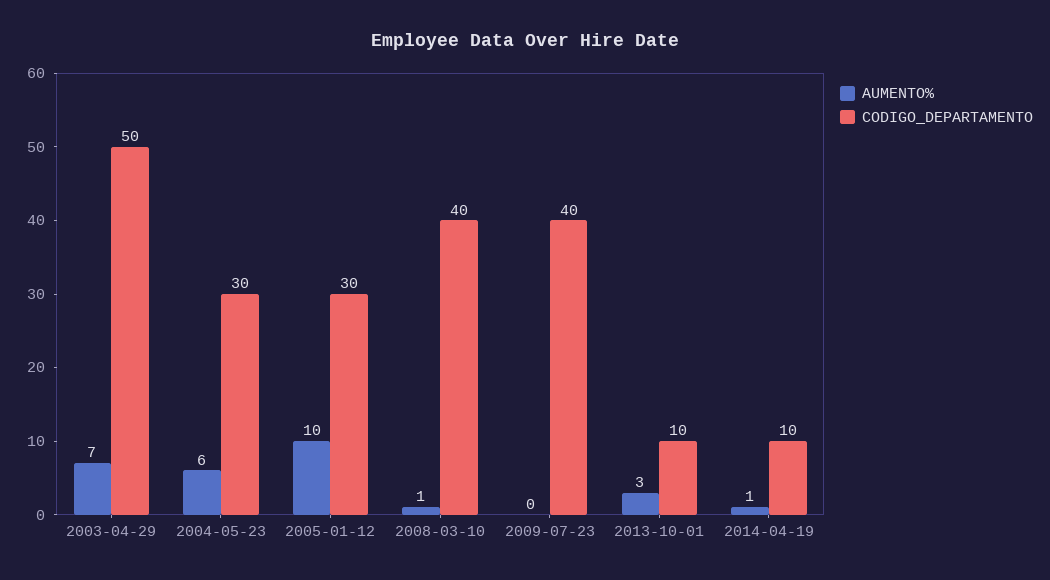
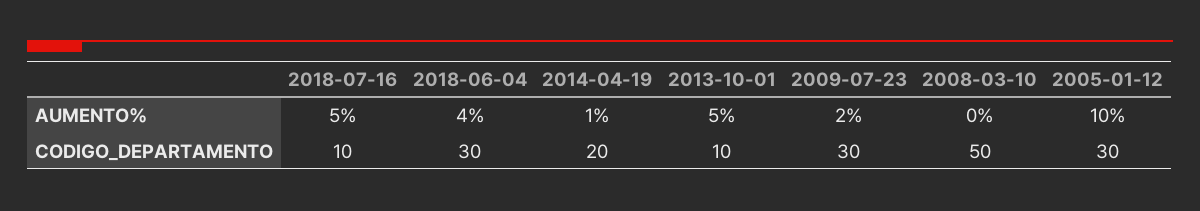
AUMENTO%, 2003-04-29: 7 -> none
CODIGO_DEPARTAMENTO, 2003-04-29: 50 -> none
AUMENTO%, 2004-05-23: 6 -> none
CODIGO_DEPARTAMENTO, 2004-05-23: 30 -> none
AUMENTO%, 2008-03-10: 1 -> 0
CODIGO_DEPARTAMENTO, 2008-03-10: 40 -> 50
AUMENTO%, 2009-07-23: 0 -> 2
CODIGO_DEPARTAMENTO, 2009-07-23: 40 -> 30
AUMENTO%, 2013-10-01: 3 -> 5
CODIGO_DEPARTAMENTO, 2014-04-19: 10 -> 20
AUMENTO%, 2018-07-16: none -> 5
AUMENTO%, 2018-06-04: none -> 4
CODIGO_DEPARTAMENTO, 2018-07-16: none -> 10
CODIGO_DEPARTAMENTO, 2018-06-04: none -> 30

